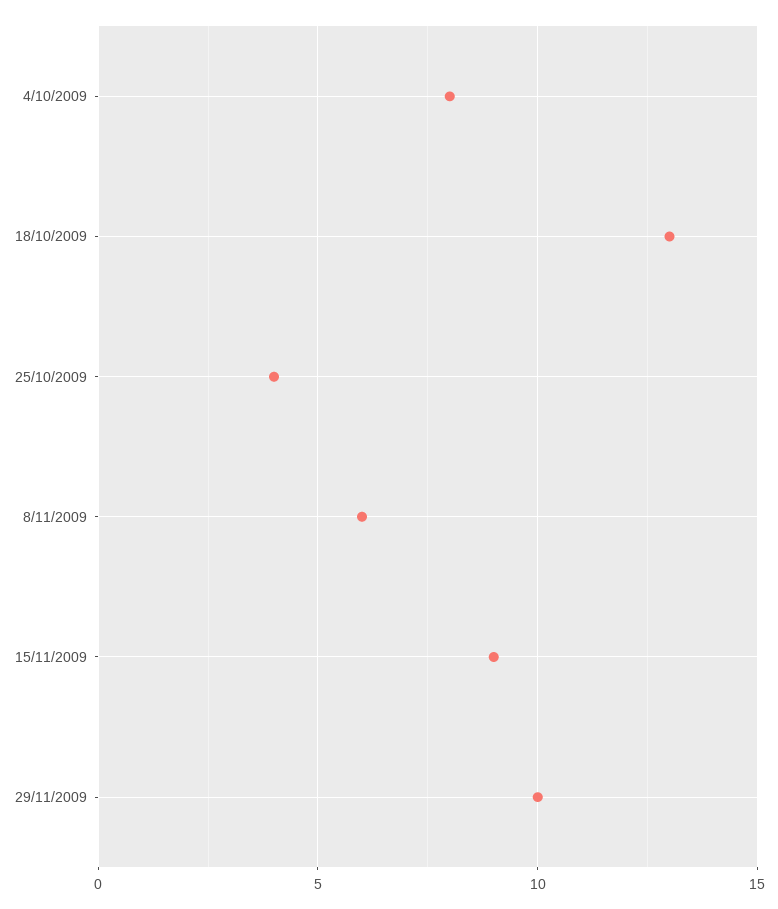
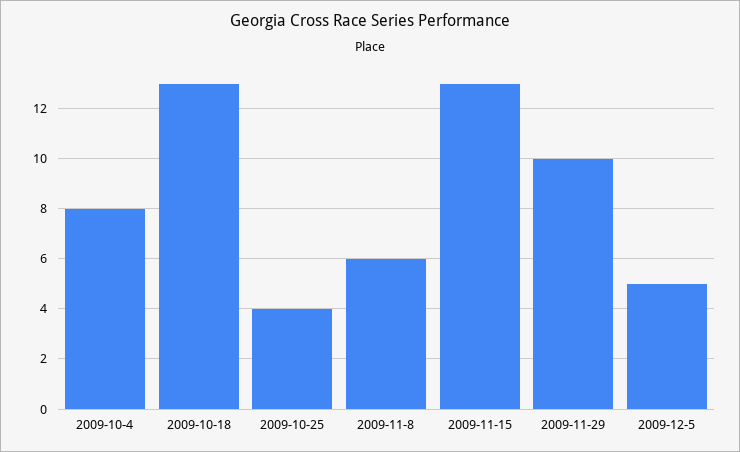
15/11/2009: 9 -> 13
2009-12-5: none -> 5

